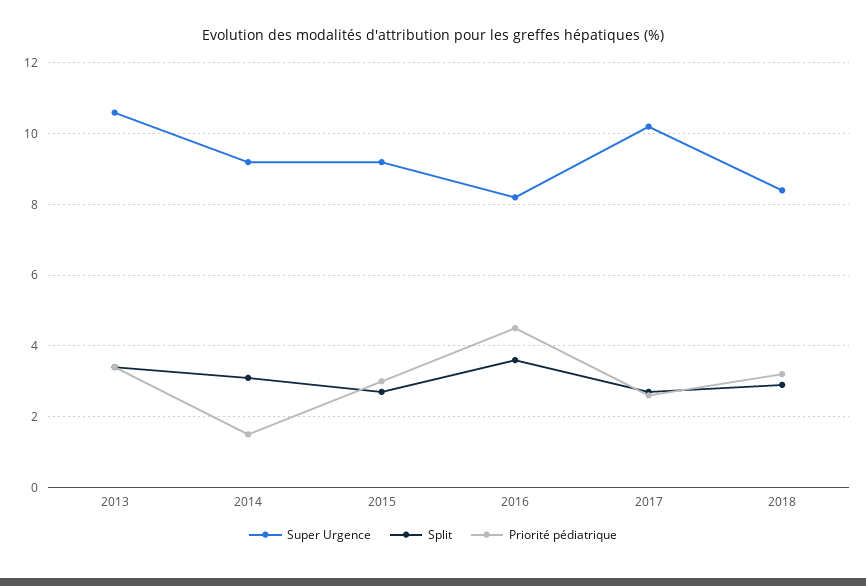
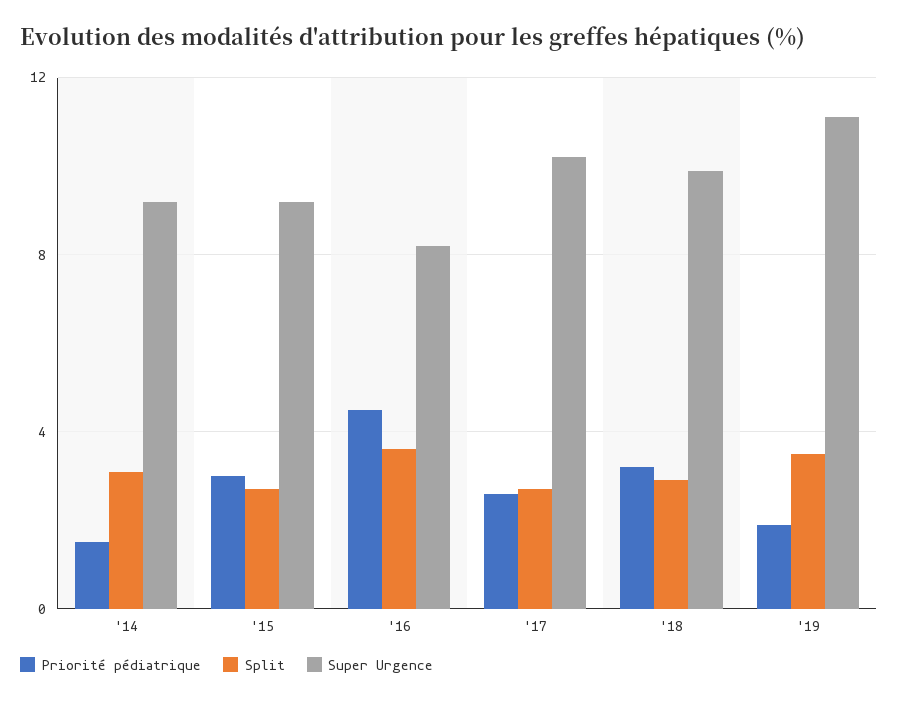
Super Urgence, 2013: 10.5 -> none
Split, 2013: 3.5 -> none
Priorité pédiatrique, 2013: 3.5 -> none
Super Urgence, 2018: 8.5 -> 10
Priorité pédiatrique, '19: none -> 2
Split, '19: none -> 3.5
Super Urgence, '19: none -> 11

